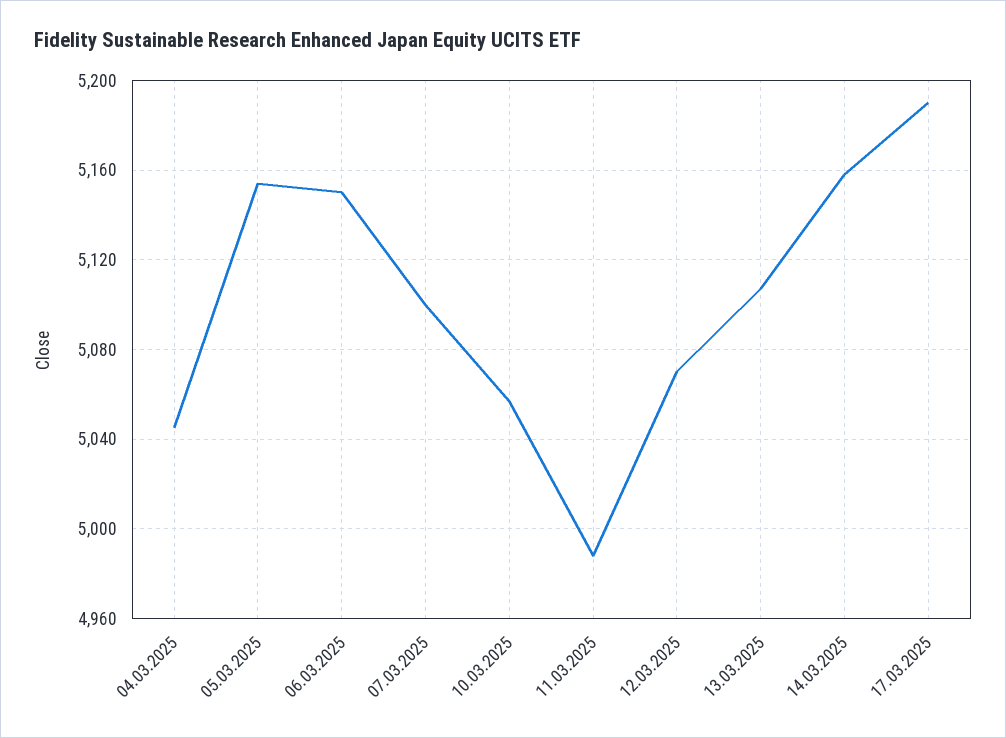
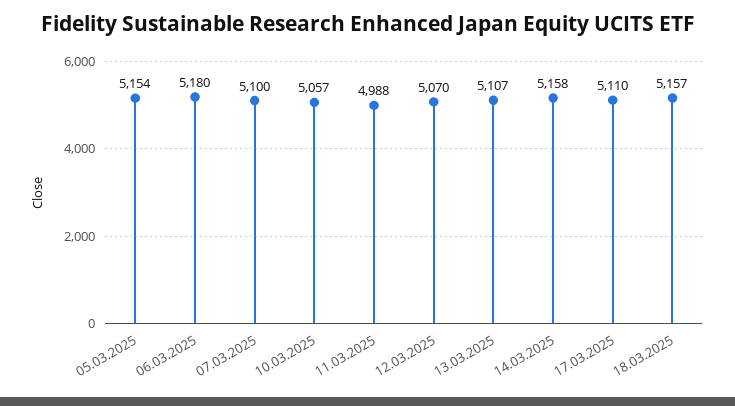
04.03.2025: 5045 -> none
06.03.2025: 5150 -> 5180
17.03.2025: 5190 -> 5110
18.03.2025: none -> 5157

